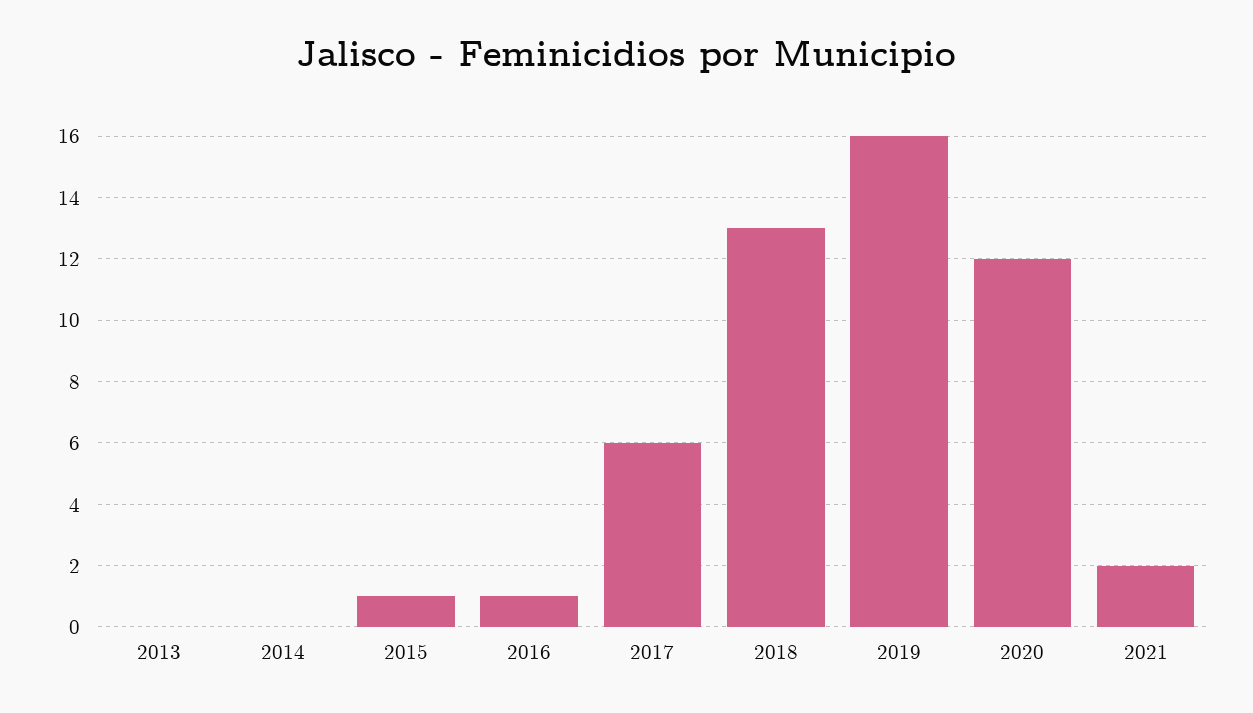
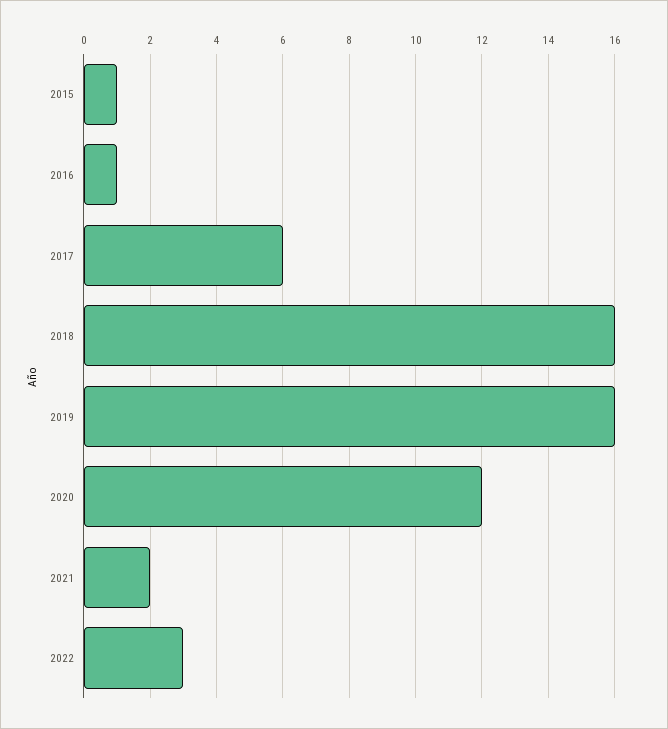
2013: 0 -> none
2014: 0 -> none
2018: 13 -> 16
2022: none -> 3

